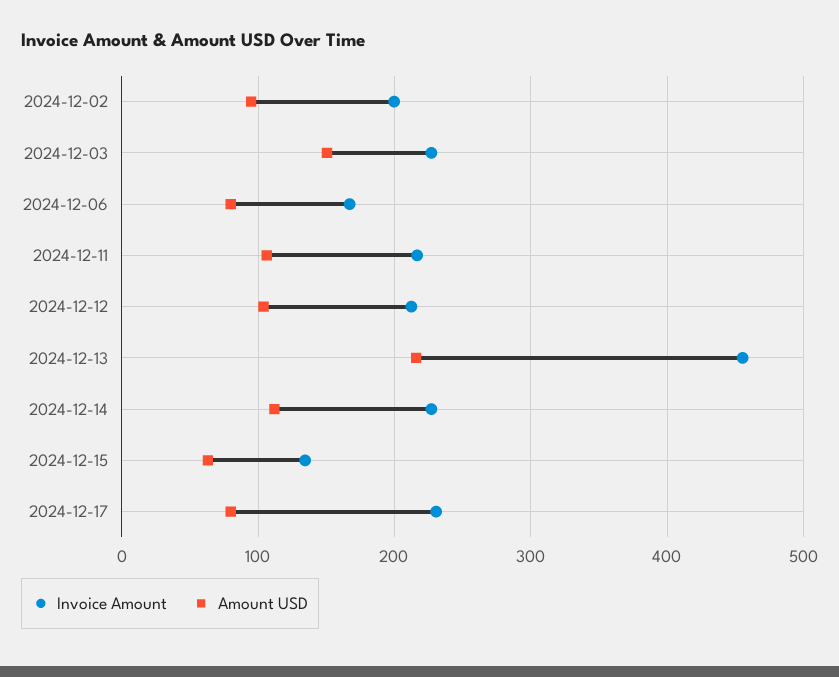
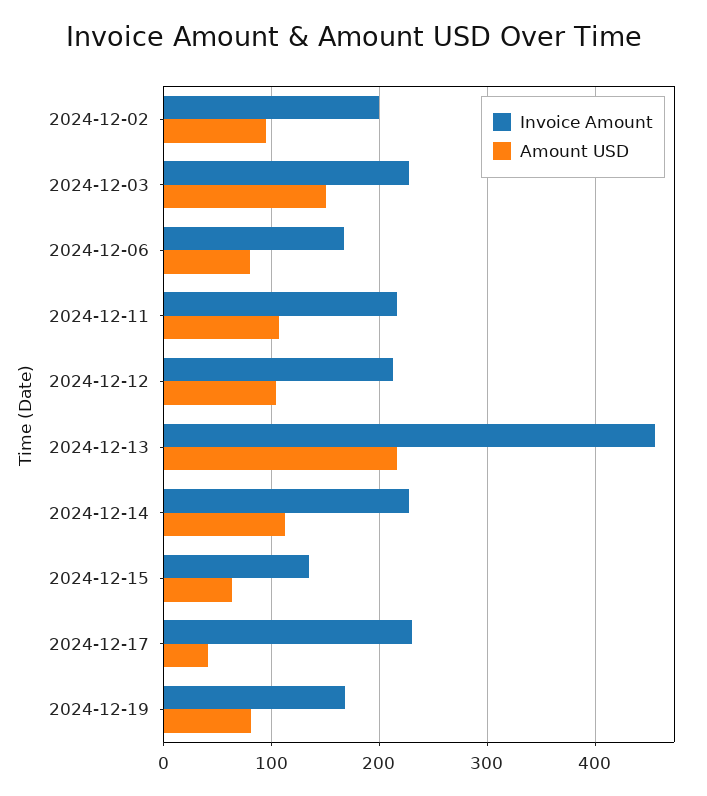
Amount USD, 2024-12-17: 80 -> 40
Invoice Amount, 2024-12-19: none -> 170
Amount USD, 2024-12-19: none -> 80

